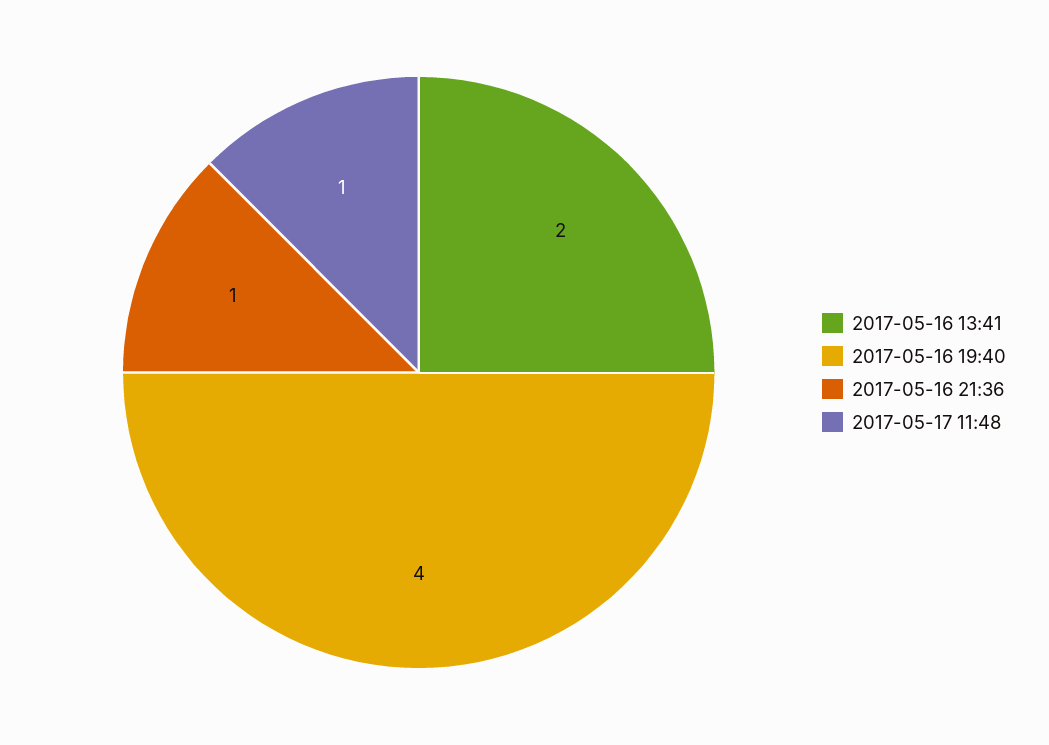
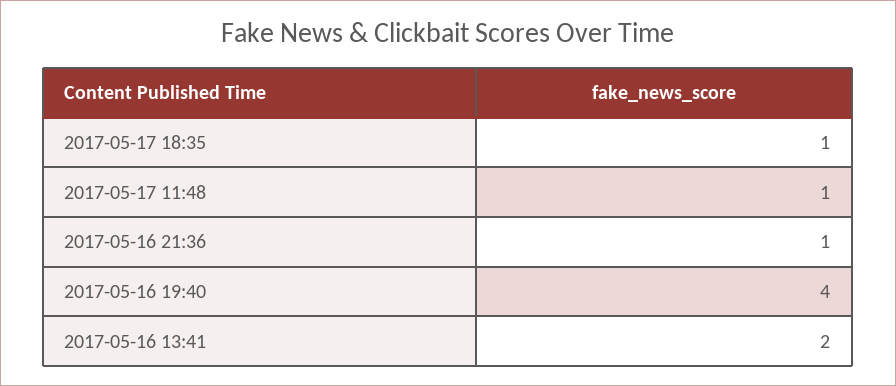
2017-05-17 18:35: none -> 1

